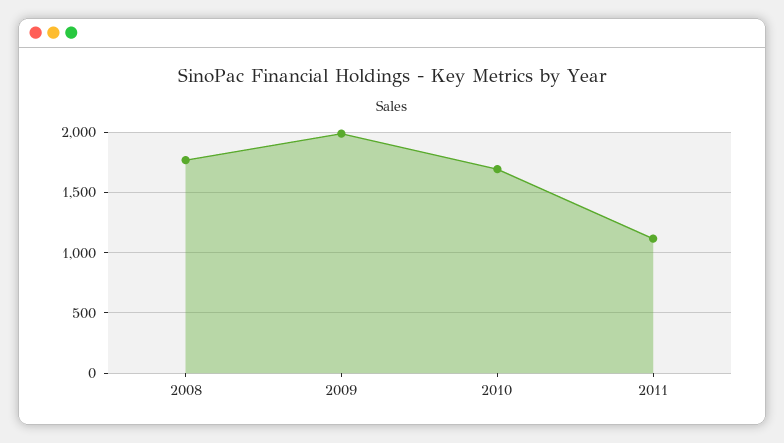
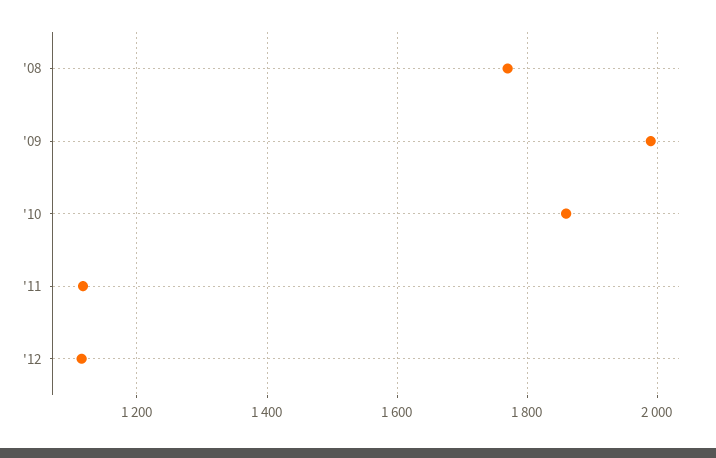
2010: 1700 -> 1860
'12: none -> 1120

